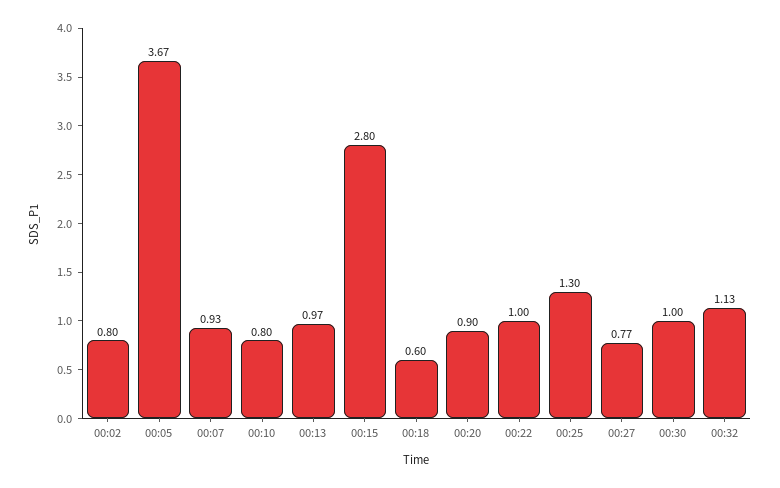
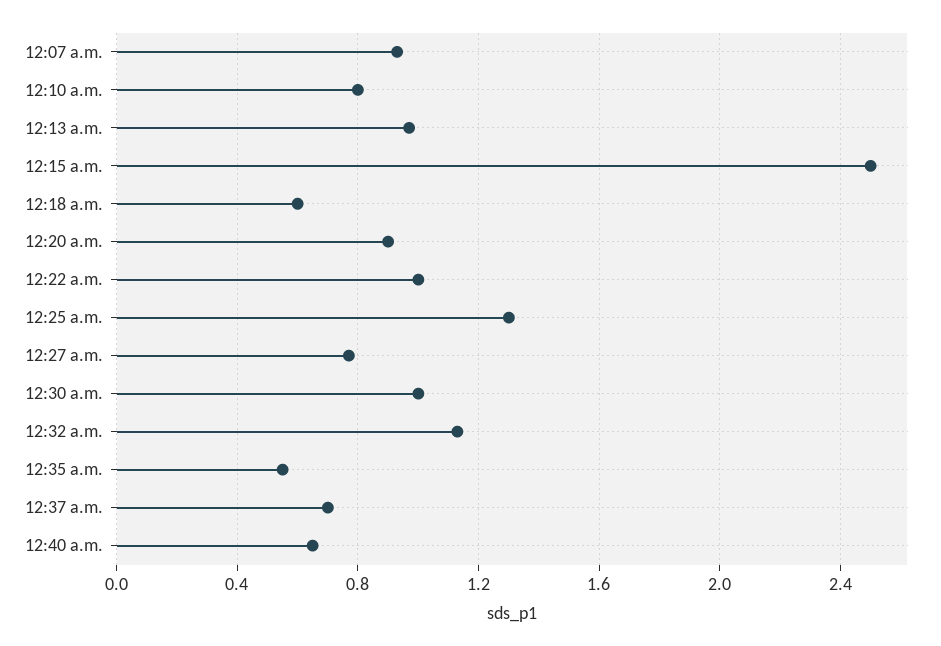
00:02: 0.8 -> none
00:05: 3.67 -> none
00:15: 2.8 -> 2.5
12:35 a.m.: none -> 0.55
12:37 a.m.: none -> 0.7
12:40 a.m.: none -> 0.65

